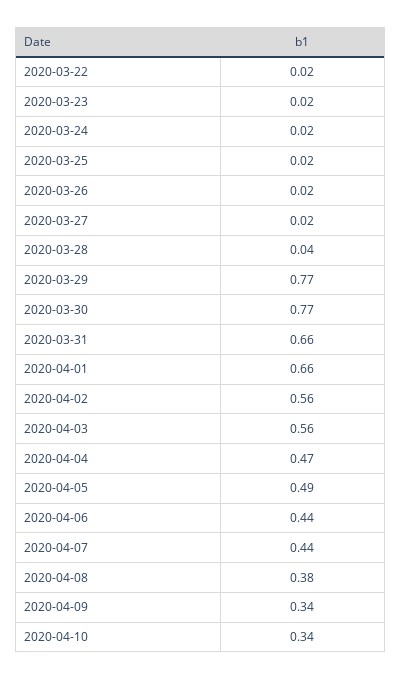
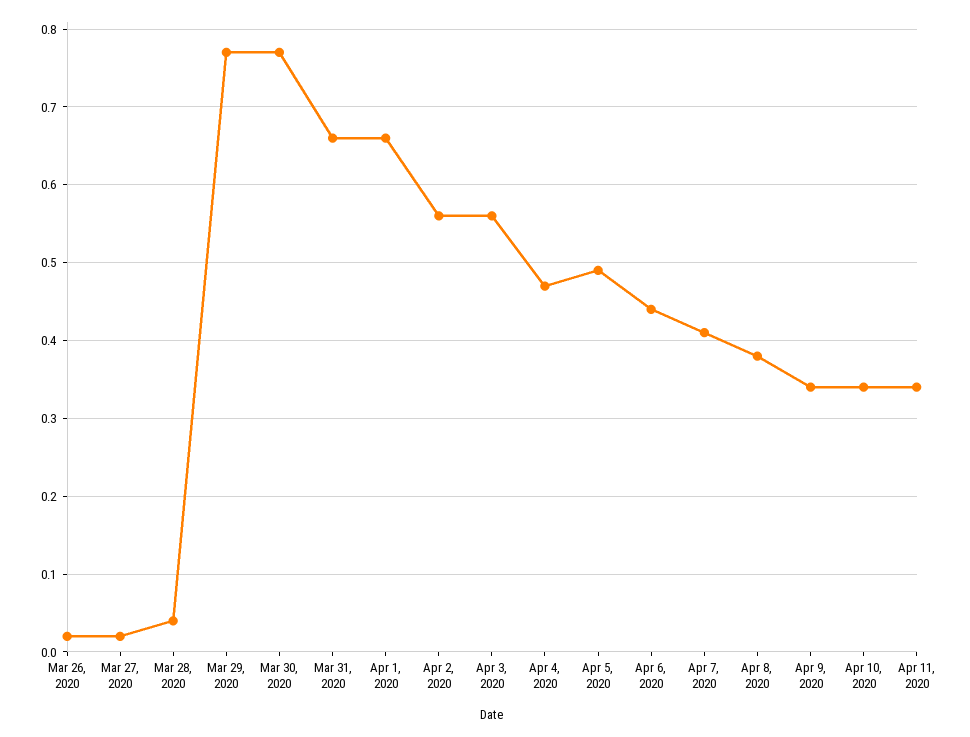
2020-03-22: 0.02 -> none
2020-03-23: 0.02 -> none
2020-03-24: 0.02 -> none
2020-03-25: 0.02 -> none
2020-04-07: 0.44 -> 0.41
Apr 11, 2020: none -> 0.34

